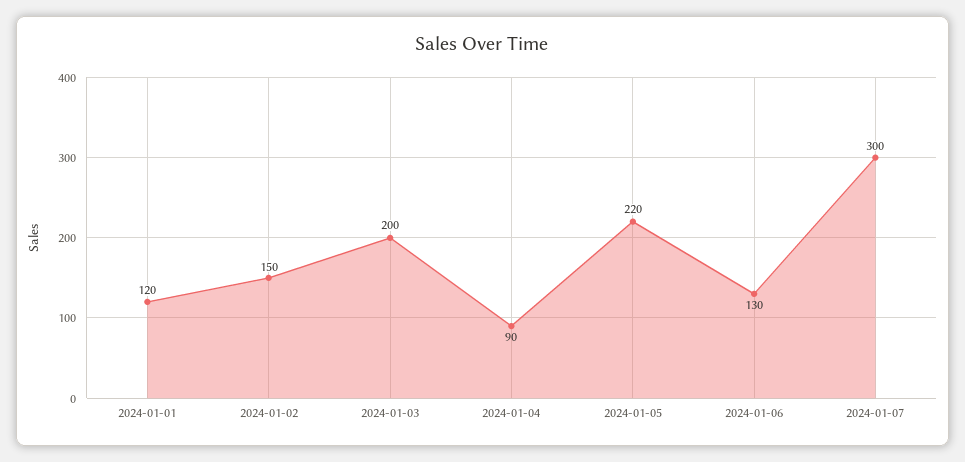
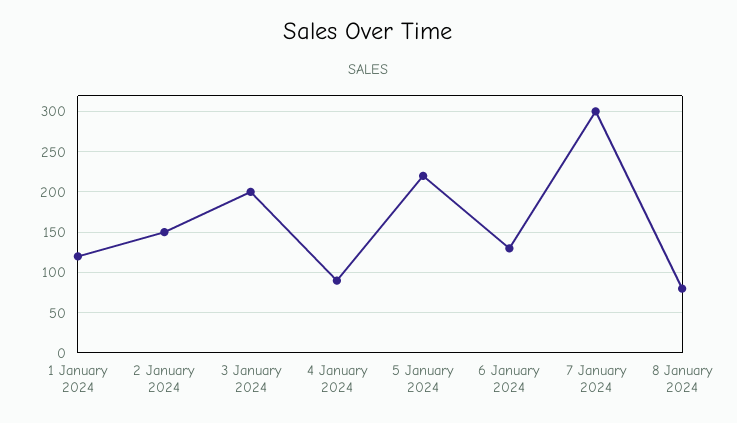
8 January 2024: none -> 80

